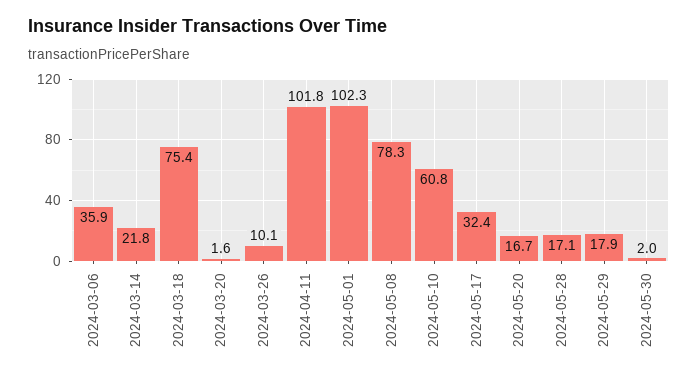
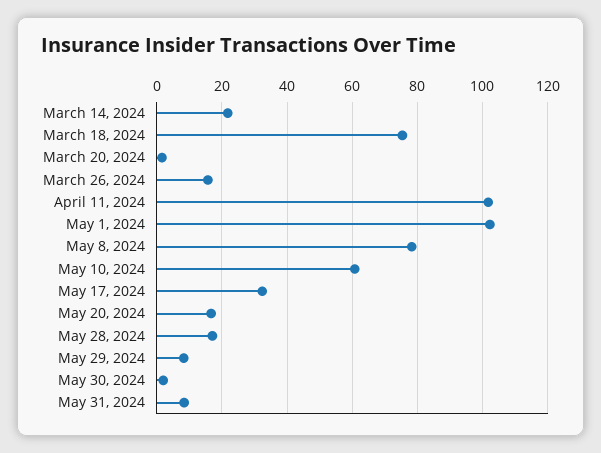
2024-03-06: 35.9 -> none
2024-03-26: 10.1 -> 16
2024-05-29: 17.9 -> 8
May 31, 2024: none -> 8

